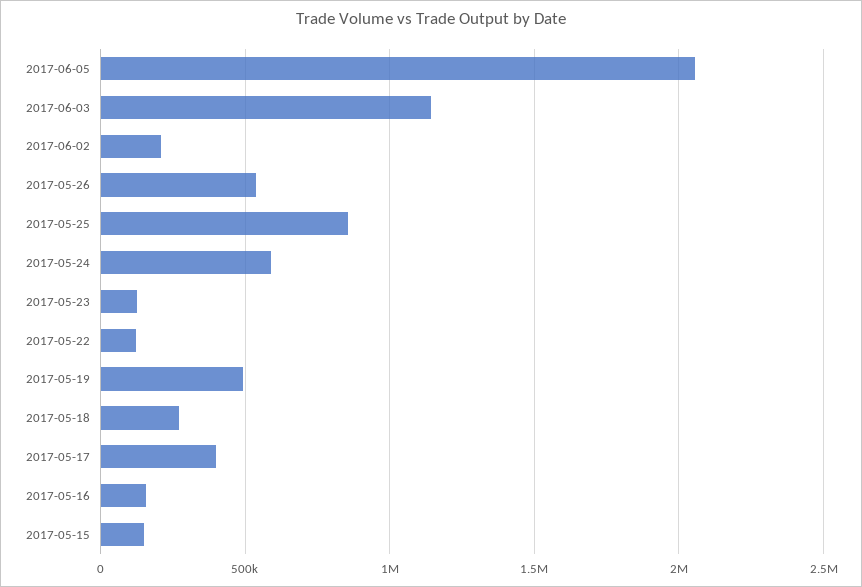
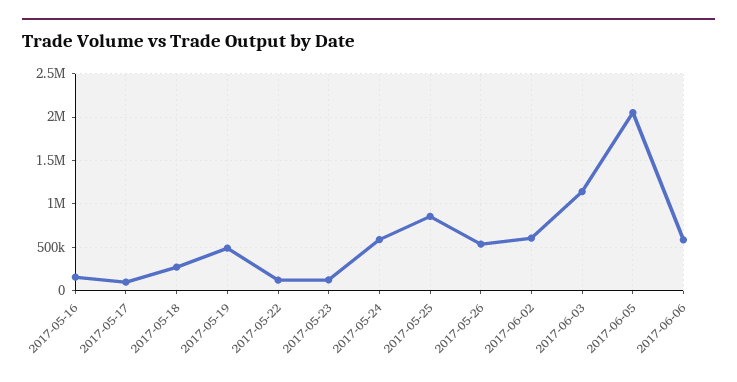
2017-06-02: 200000 -> 600000
2017-05-17: 400000 -> 100000
2017-05-15: 150000 -> none
2017-06-06: none -> 600000

